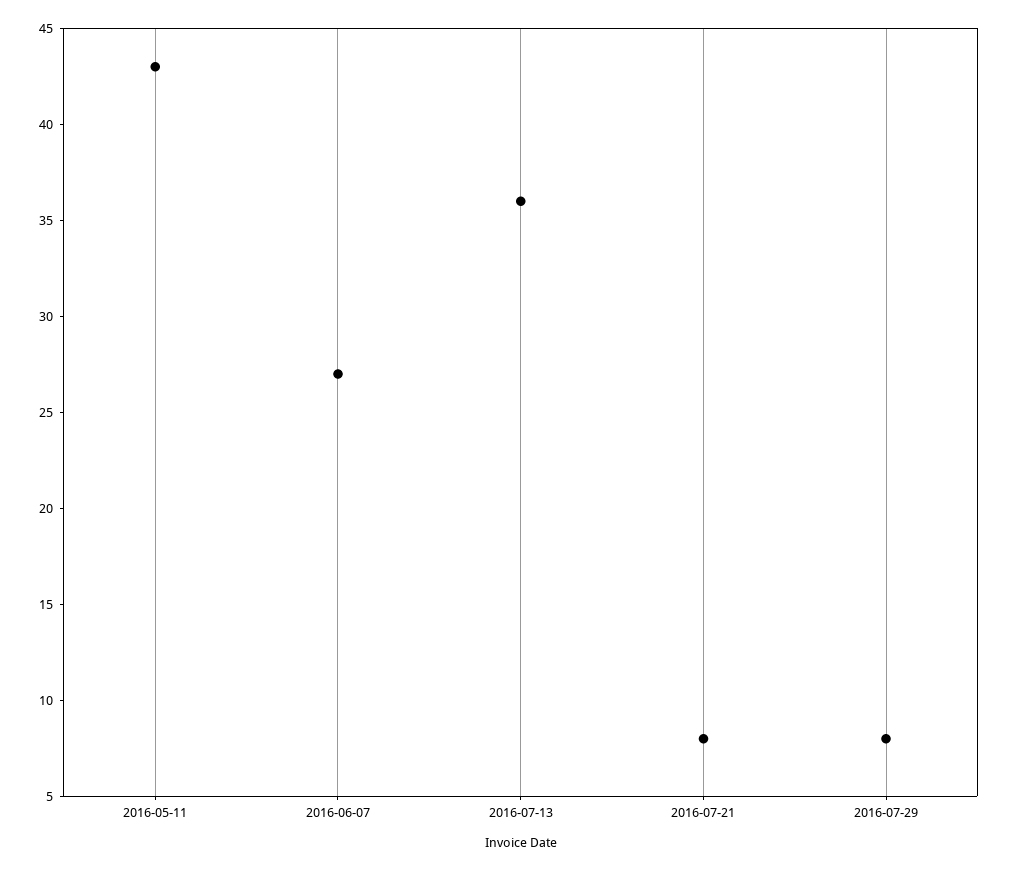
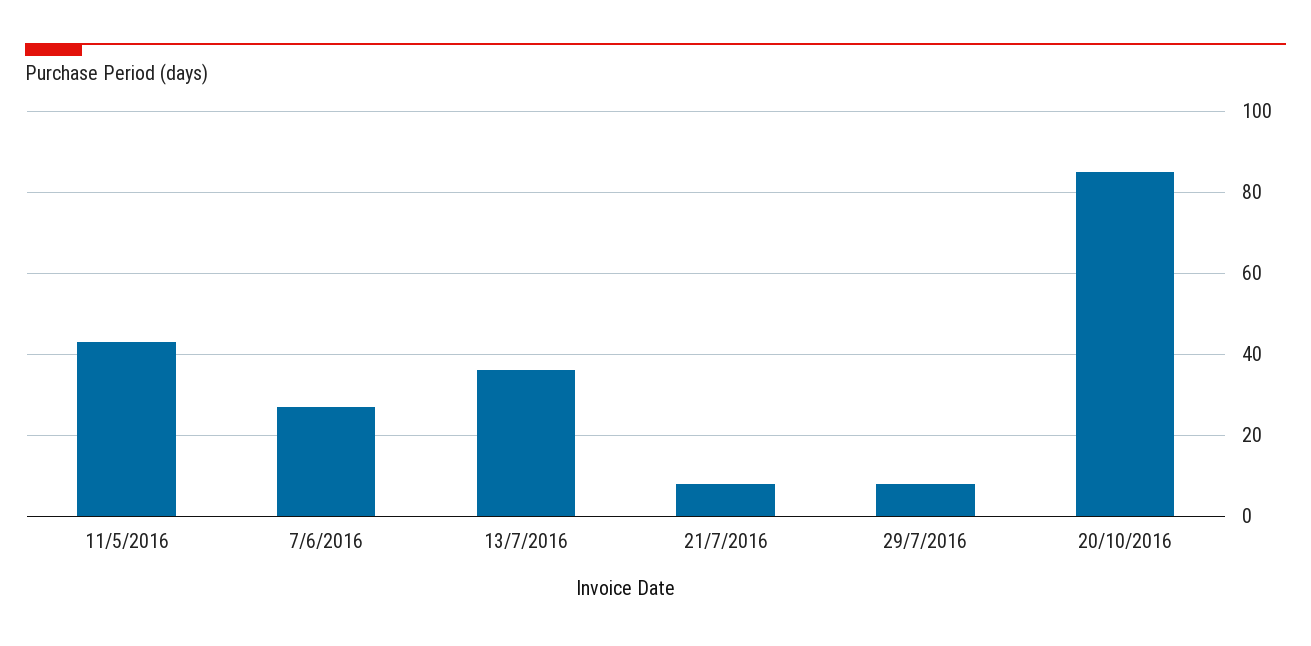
20/10/2016: none -> 85

